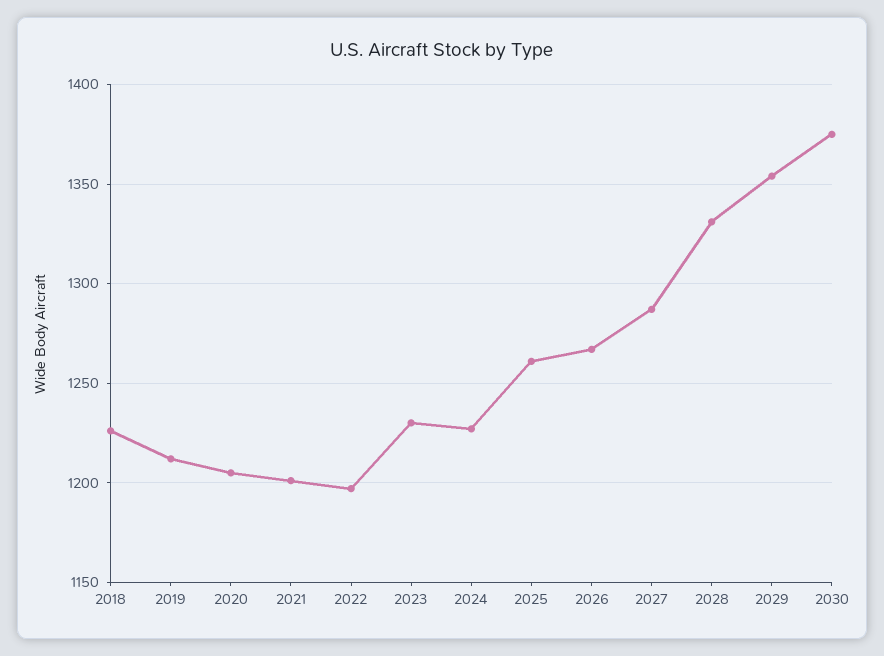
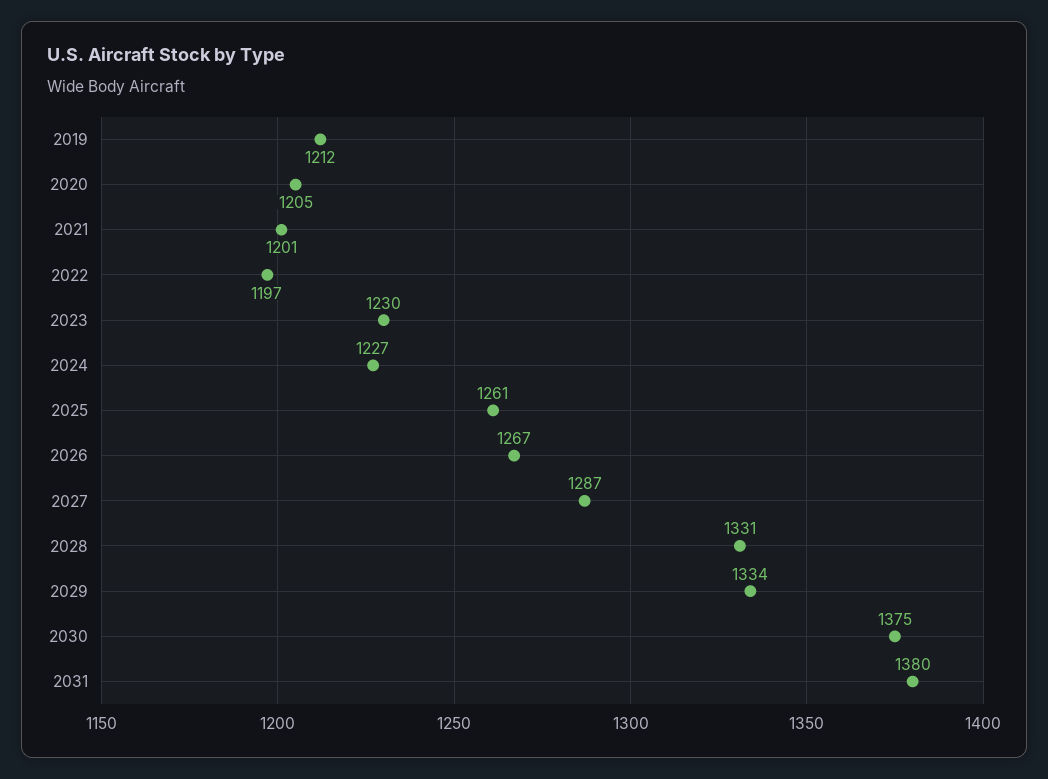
2018: 1225 -> none
2029: 1355 -> 1334
2031: none -> 1380

